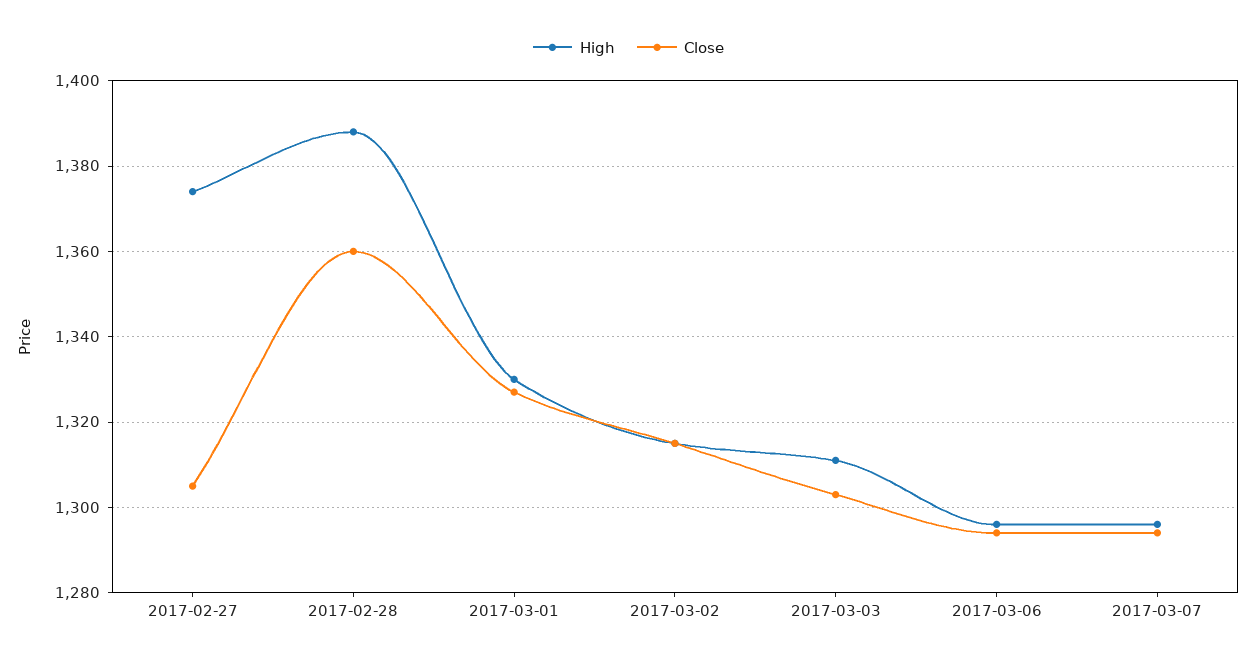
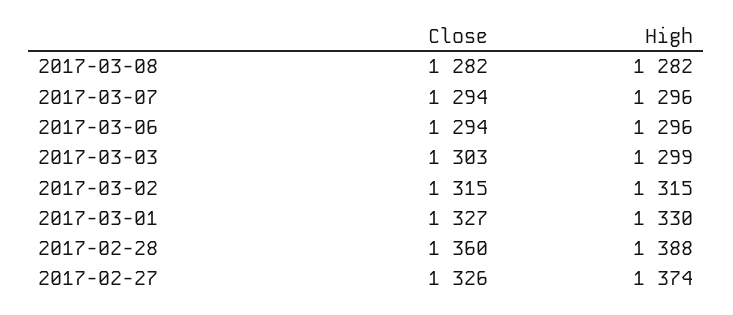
Close, 2017-02-27: 1305 -> 1326
High, 2017-03-03: 1310 -> 1299
Close, 2017-03-08: none -> 1282
High, 2017-03-08: none -> 1282

